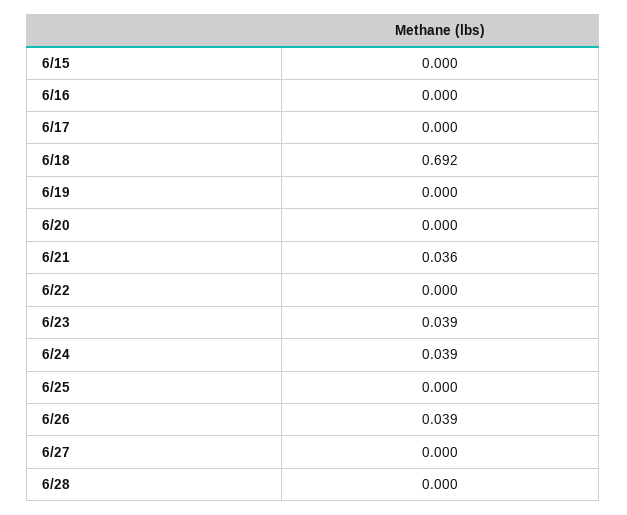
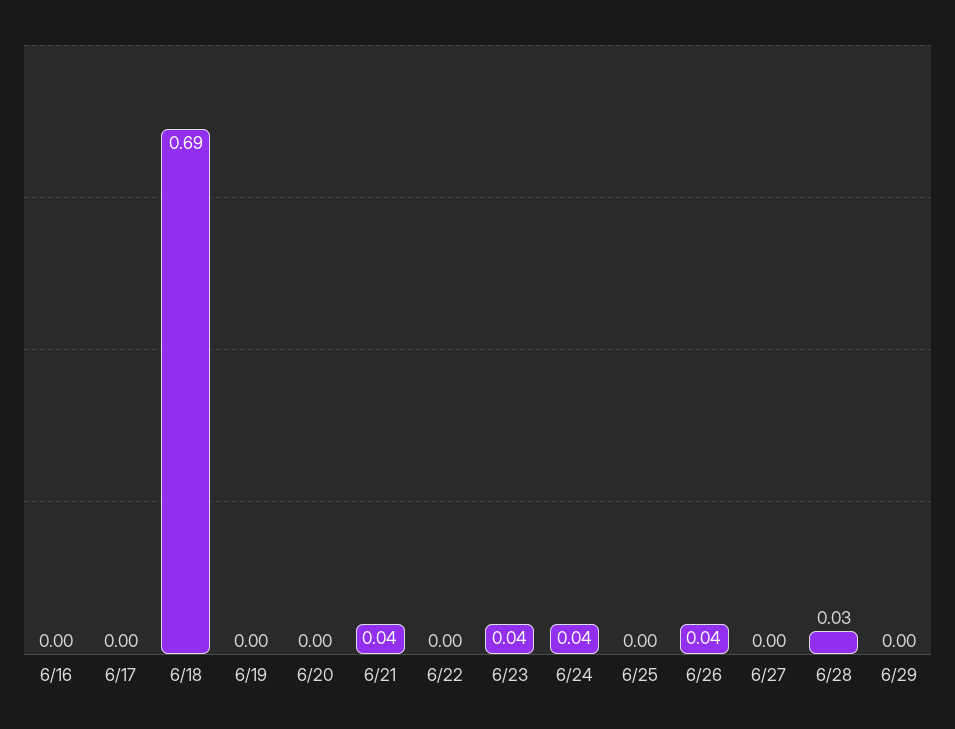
6/15: 0 -> none
6/28: 0 -> 0.03
6/29: none -> 0

